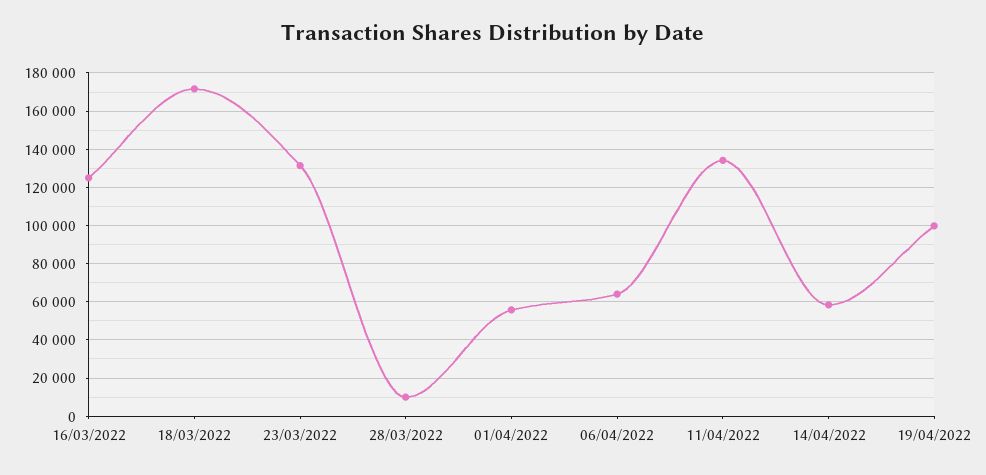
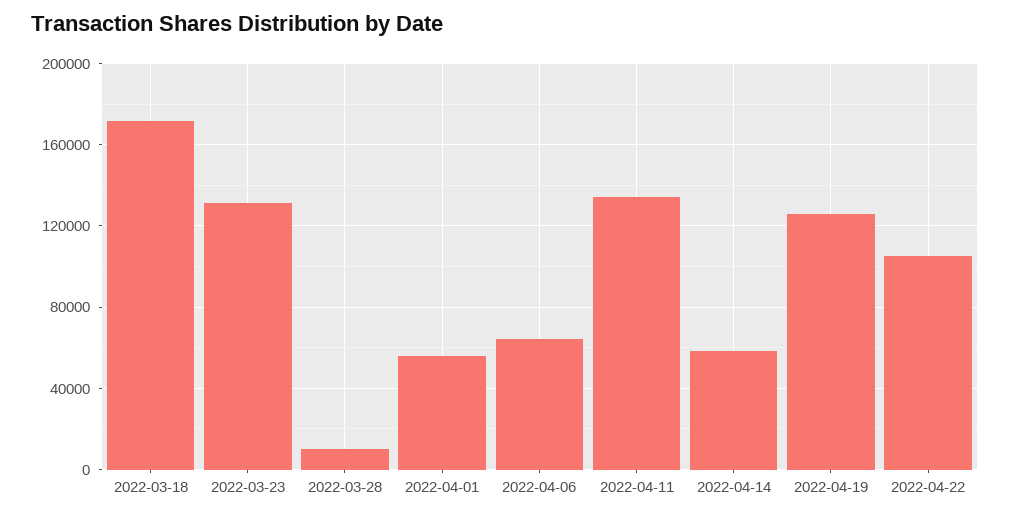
16/03/2022: 125000 -> none
19/04/2022: 100000 -> 125000
2022-04-22: none -> 105000

